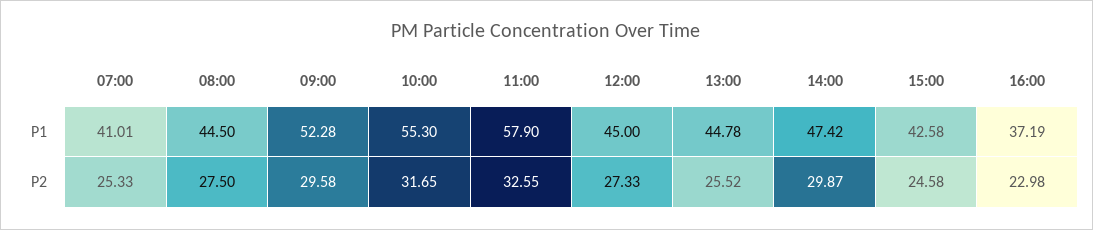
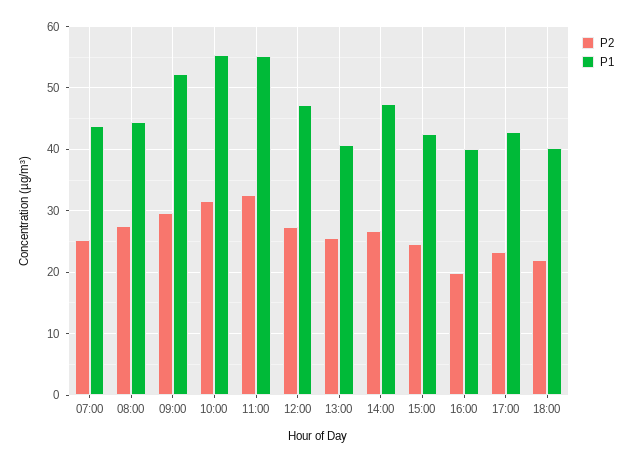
P1, 07:00: 41.01 -> 44
P1, 11:00: 57.9 -> 55
P1, 12:00: 45 -> 47
P1, 13:00: 44.78 -> 41
P1, 16:00: 37.19 -> 40
P2, 14:00: 29.87 -> 27
P2, 16:00: 22.98 -> 20
P2, 17:00: none -> 23
P1, 17:00: none -> 43
P2, 18:00: none -> 22
P1, 18:00: none -> 40

